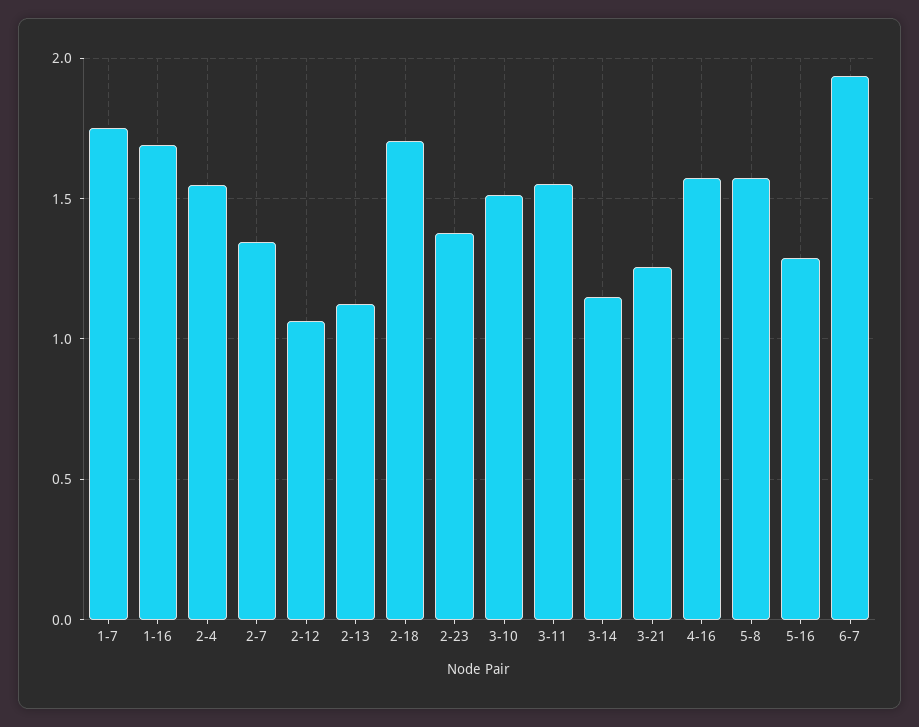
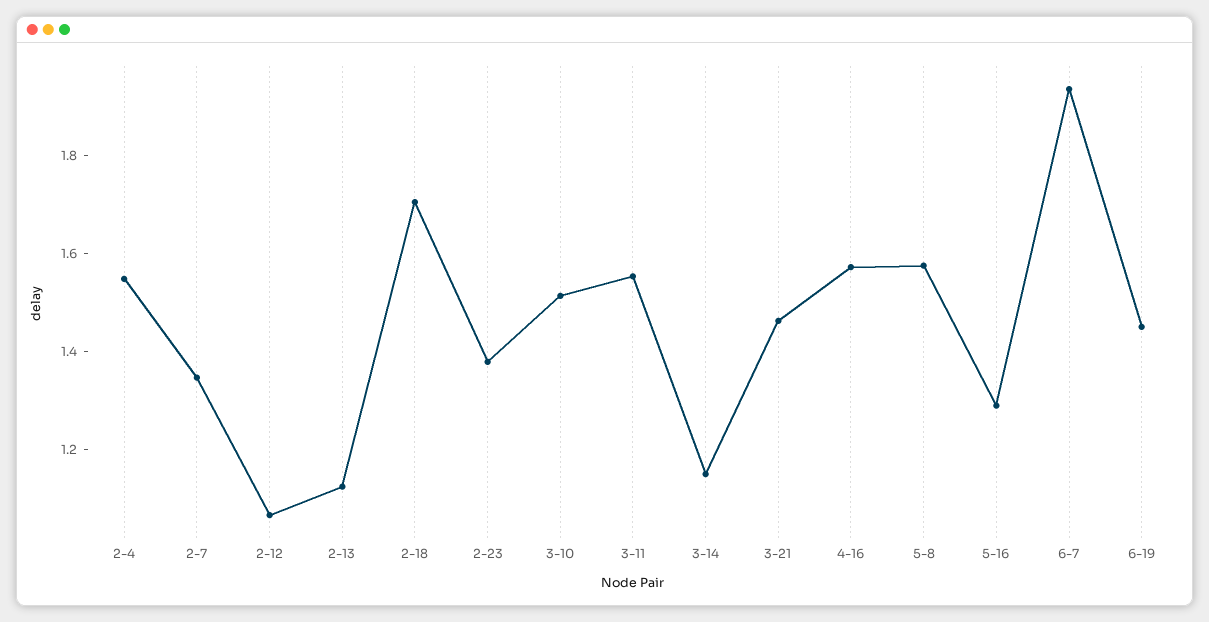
1-7: 1.75 -> none
1-16: 1.7 -> none
3-21: 1.25 -> 1.45
6-19: none -> 1.45

